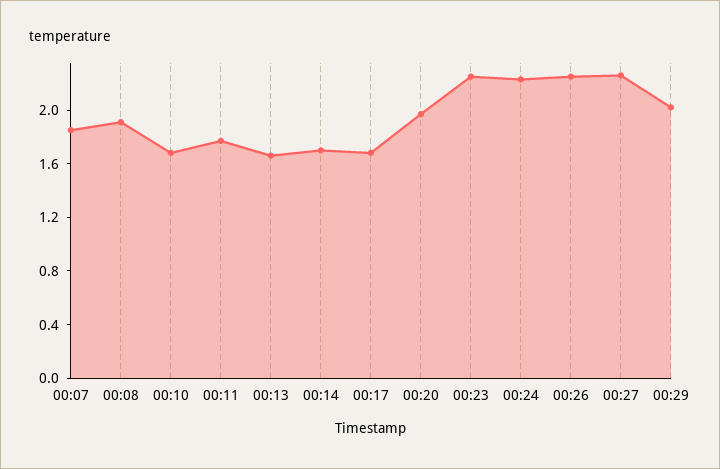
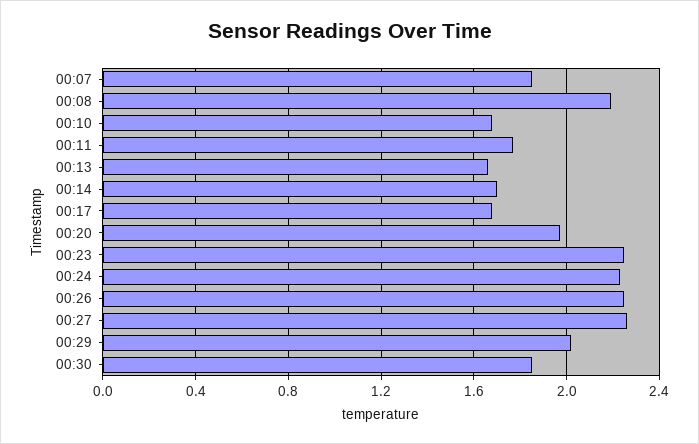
00:08: 1.9 -> 2.2
00:30: none -> 1.85

